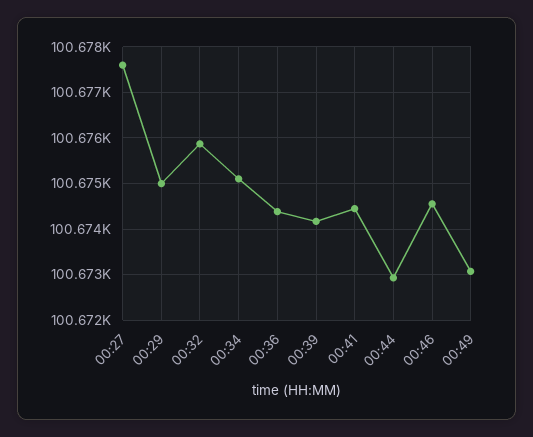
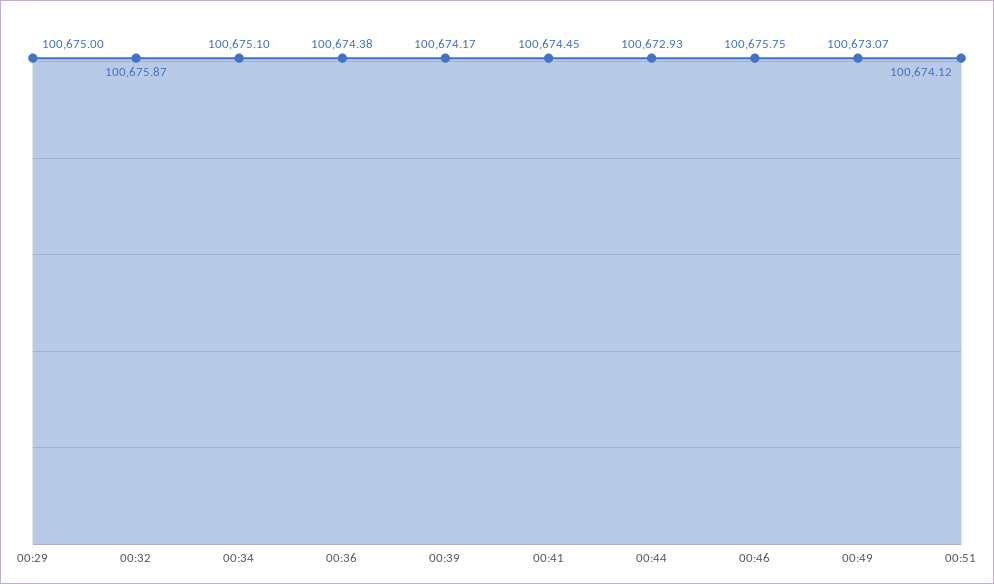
00:27: 100677.6 -> none
00:46: 100674.6 -> 100675.75
00:51: none -> 100674.12

